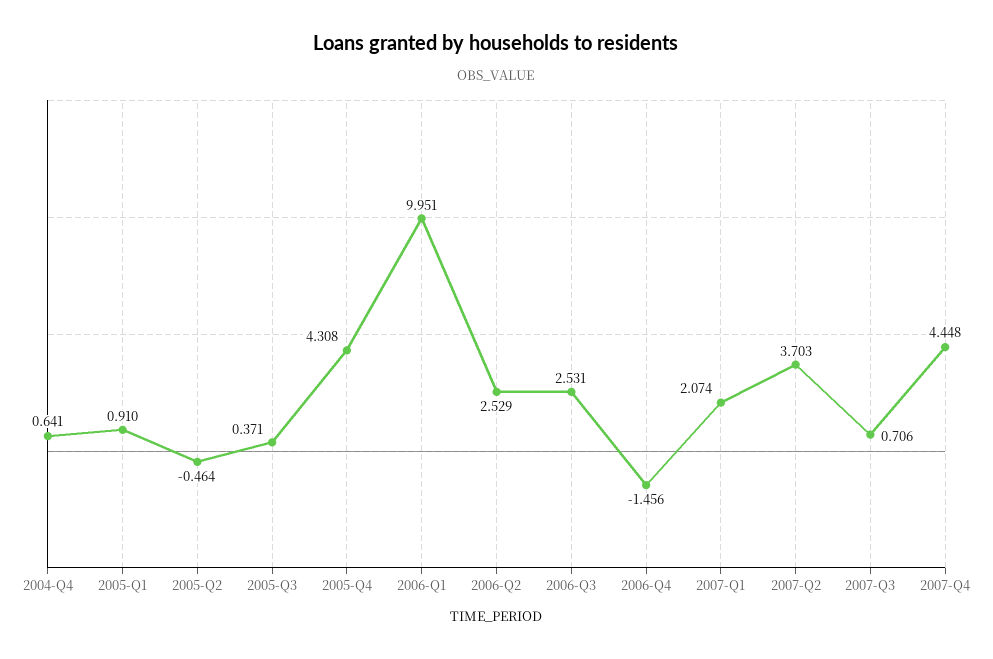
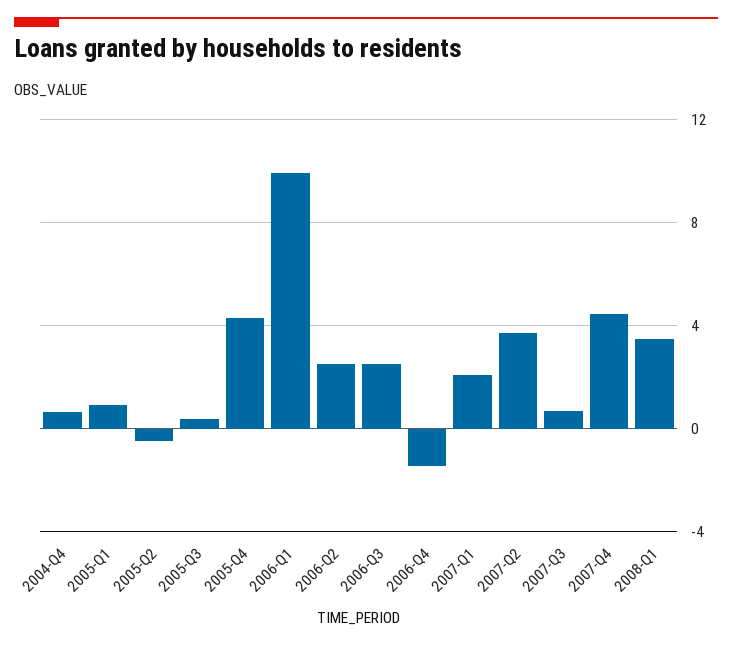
2008-Q1: none -> 3.5

